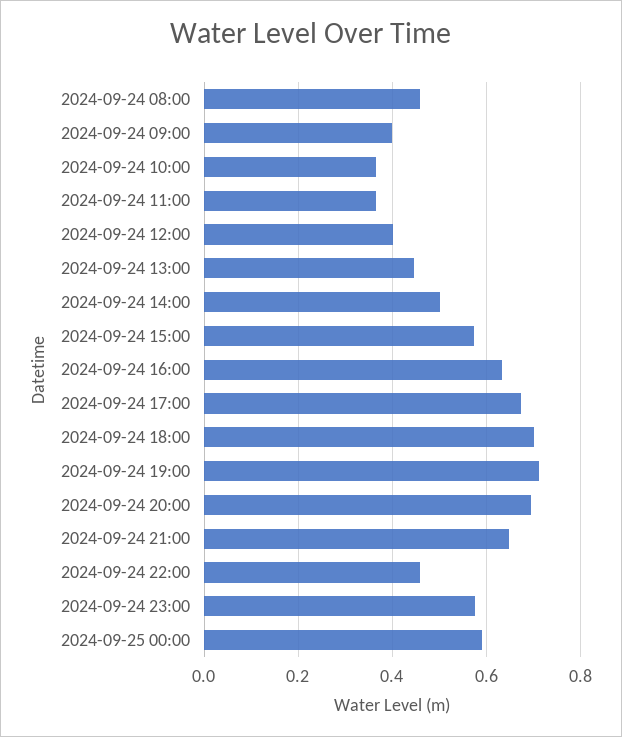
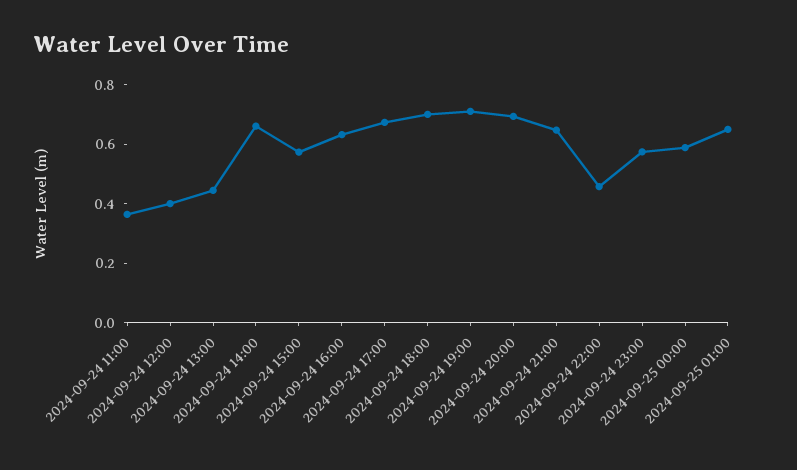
2024-09-24 08:00: 0.46 -> none
2024-09-24 09:00: 0.4 -> none
2024-09-24 10:00: 0.36 -> none
2024-09-24 14:00: 0.5 -> 0.65
2024-09-25 01:00: none -> 0.65

